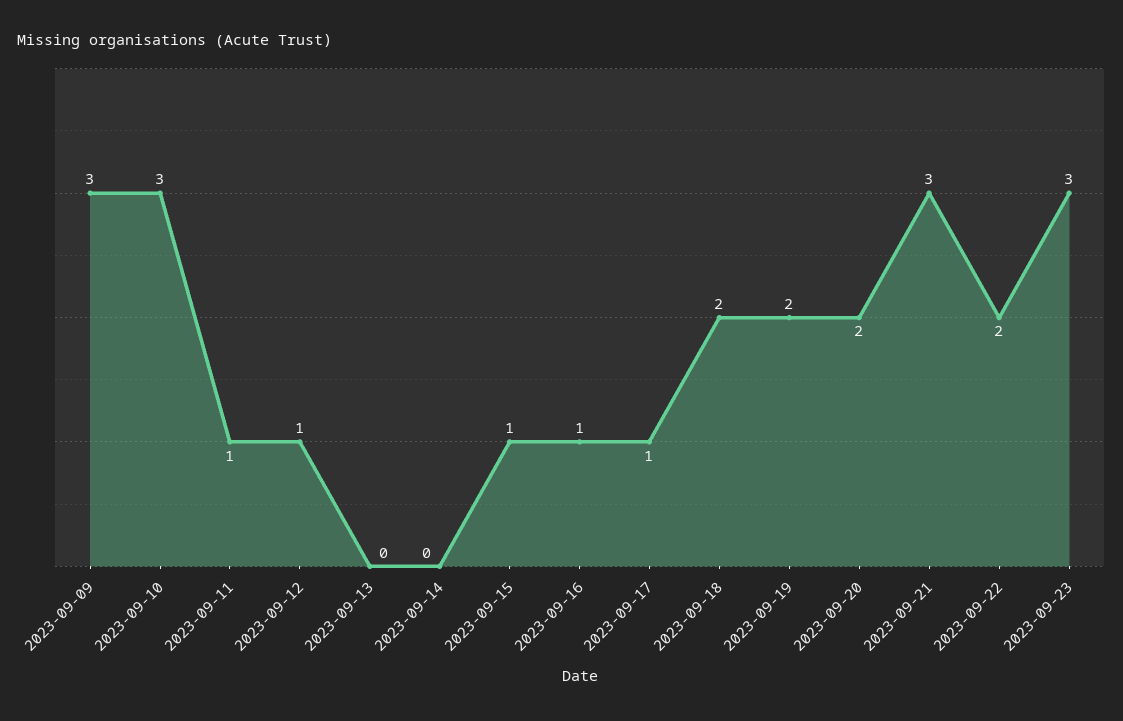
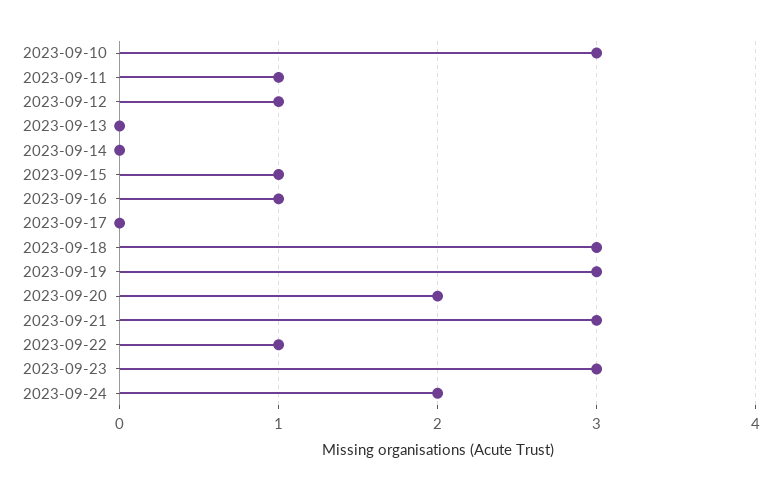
2023-09-09: 3 -> none
2023-09-17: 1 -> 0
2023-09-18: 2 -> 3
2023-09-19: 2 -> 3
2023-09-22: 2 -> 1
2023-09-24: none -> 2

